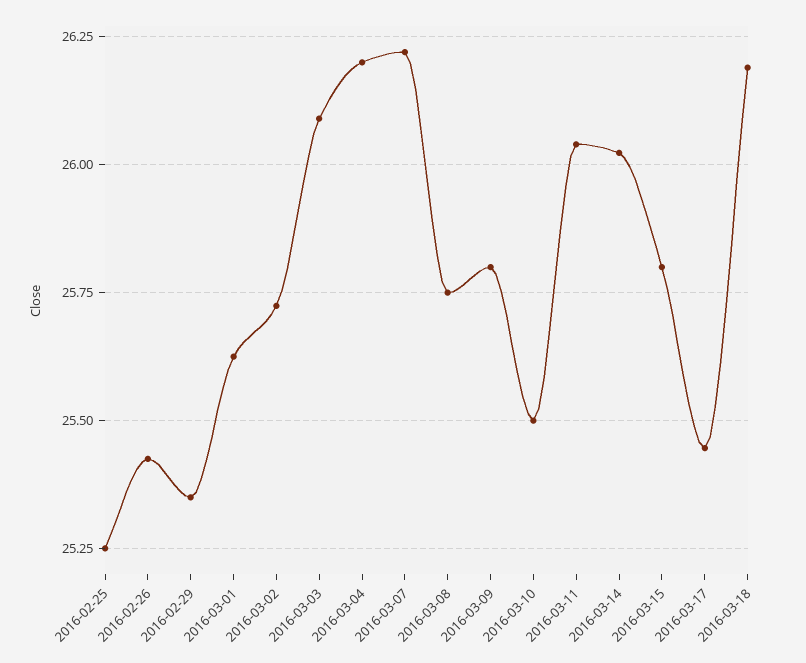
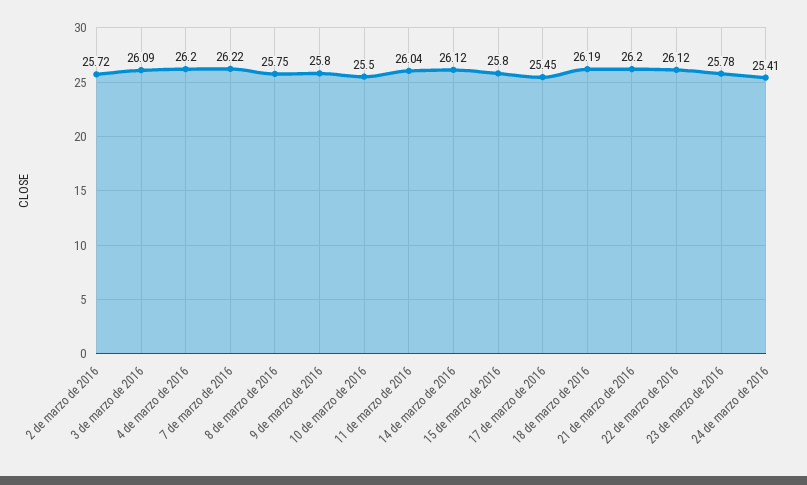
2016-02-25: 25.25 -> none
2016-02-26: 25.425 -> none
2016-02-29: 25.35 -> none
2016-03-01: 25.625 -> none
2016-03-14: 26.025 -> 26.12
21 de marzo de 2016: none -> 26.2
22 de marzo de 2016: none -> 26.12
23 de marzo de 2016: none -> 25.78
24 de marzo de 2016: none -> 25.41

